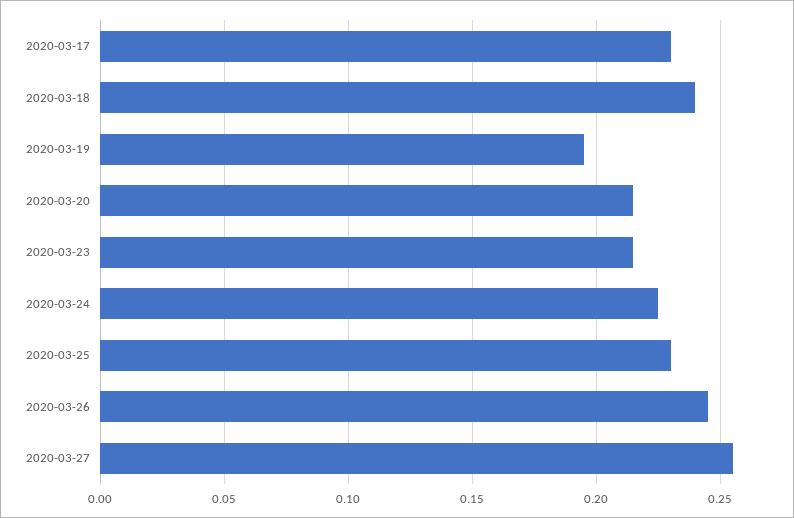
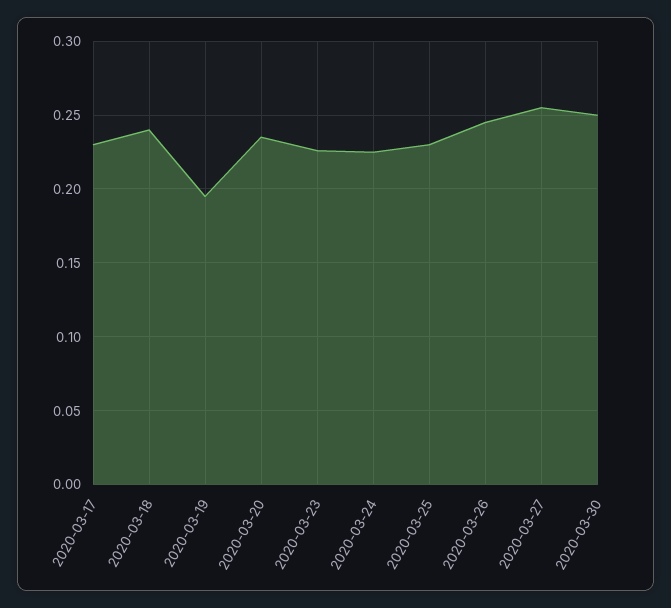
2020-03-20: 0.215 -> 0.235
2020-03-23: 0.215 -> 0.225
2020-03-30: none -> 0.25

